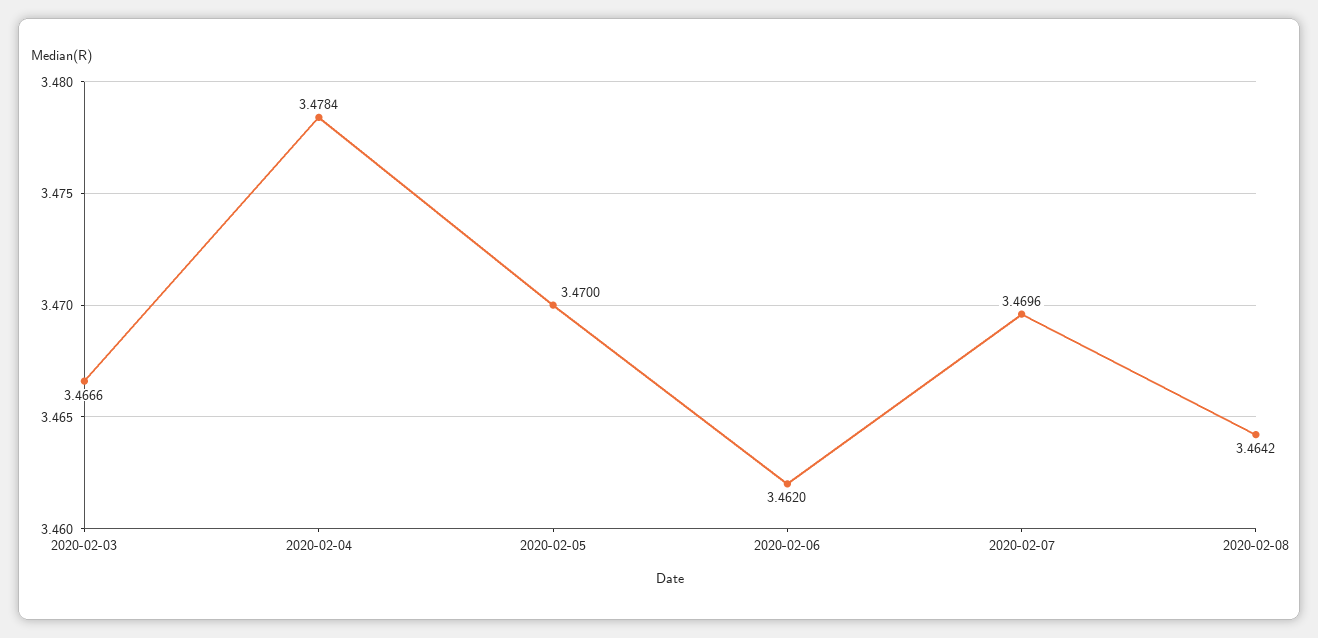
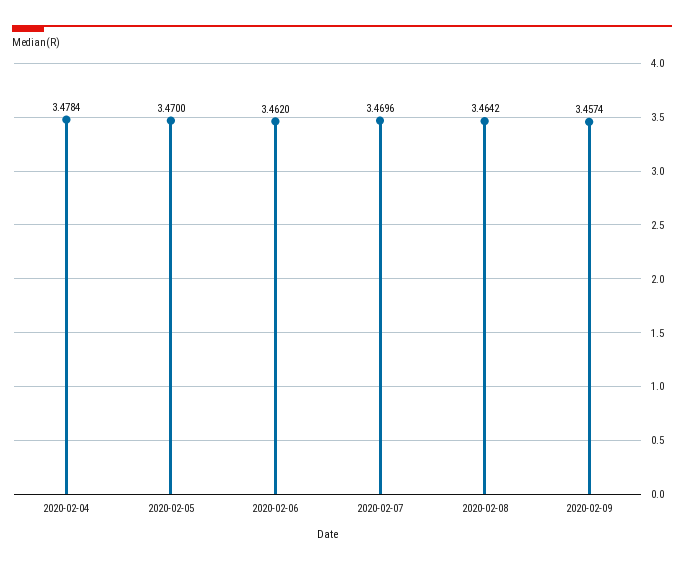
2020-02-03: 3.4666 -> none
2020-02-09: none -> 3.4574

